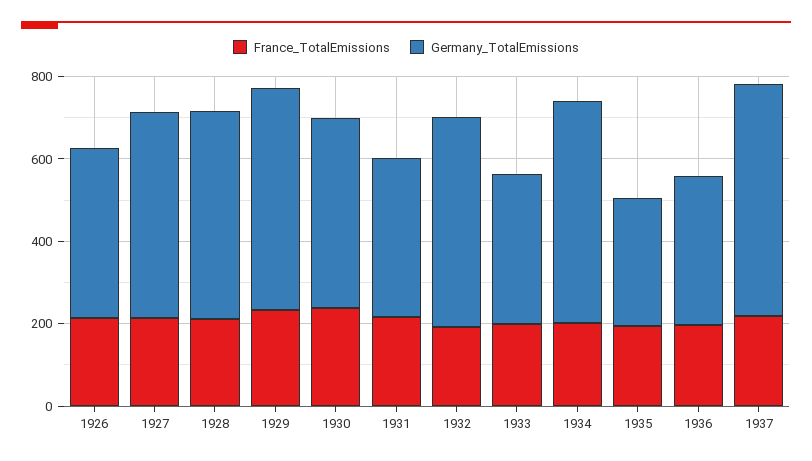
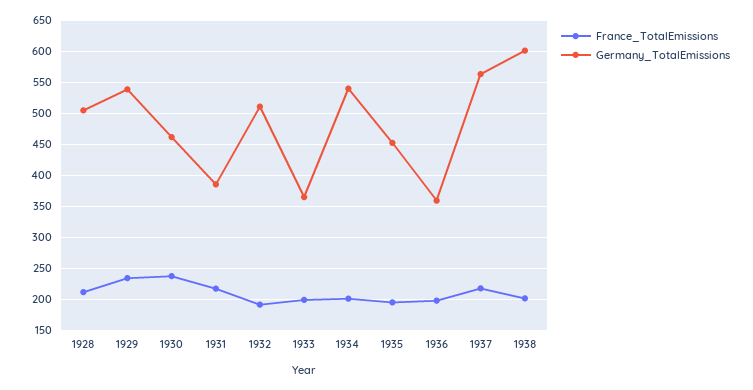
France_TotalEmissions, 1926: 200 -> none
Germany_TotalEmissions, 1926: 400 -> none
France_TotalEmissions, 1927: 200 -> none
Germany_TotalEmissions, 1927: 500 -> none
Germany_TotalEmissions, 1935: 300 -> 450
France_TotalEmissions, 1938: none -> 200
Germany_TotalEmissions, 1938: none -> 600

